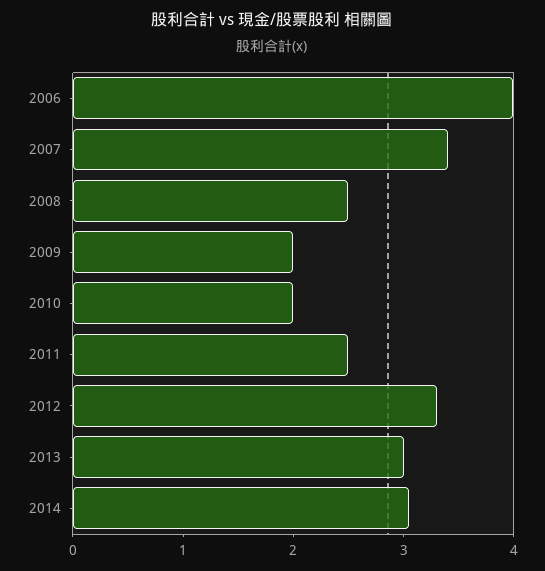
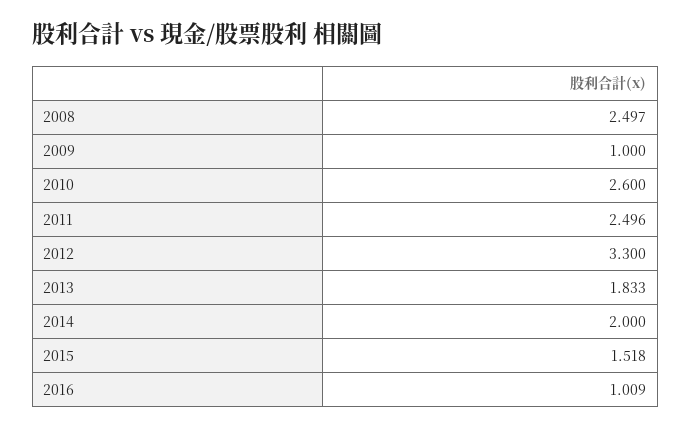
2006: 4 -> none
2007: 3.4 -> none
2009: 2 -> 1
2010: 2 -> 2.6
2013: 3 -> 1.833
2014: 3 -> 2
2015: none -> 1.518
2016: none -> 1.009

